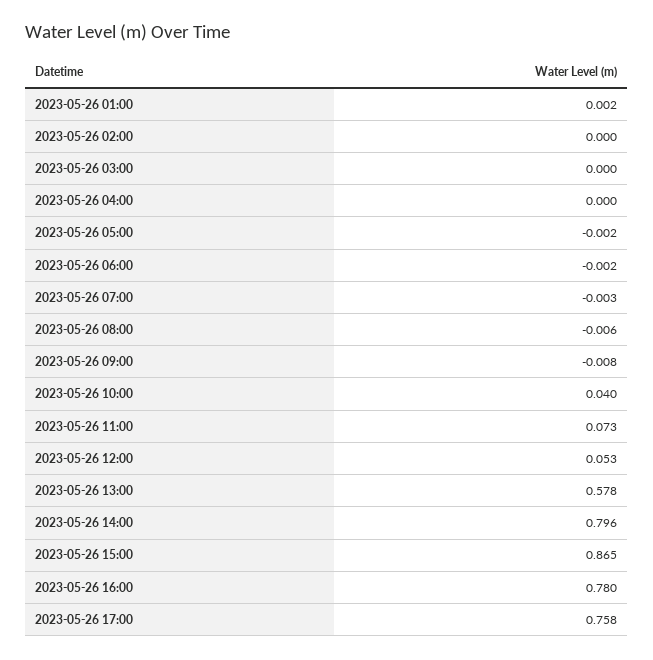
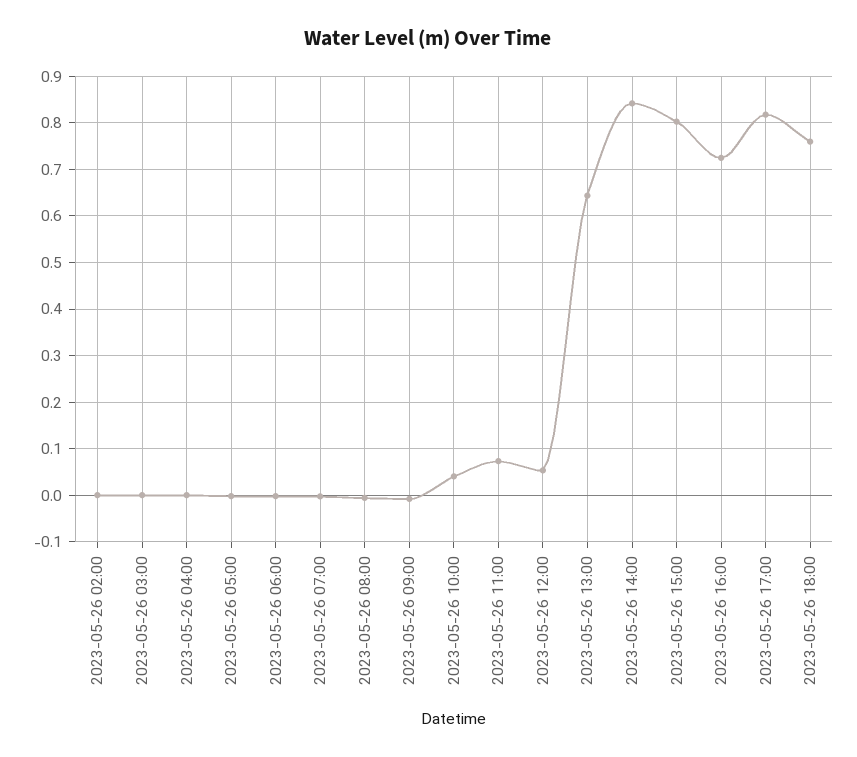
2023-05-26 01:00: 0.002 -> none
2023-05-26 13:00: 0.578 -> 0.64
2023-05-26 14:00: 0.796 -> 0.84
2023-05-26 15:00: 0.865 -> 0.8
2023-05-26 16:00: 0.78 -> 0.72
2023-05-26 17:00: 0.758 -> 0.82
2023-05-26 18:00: none -> 0.76

